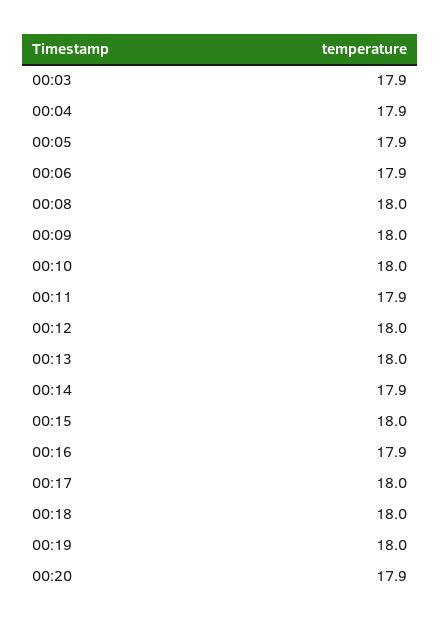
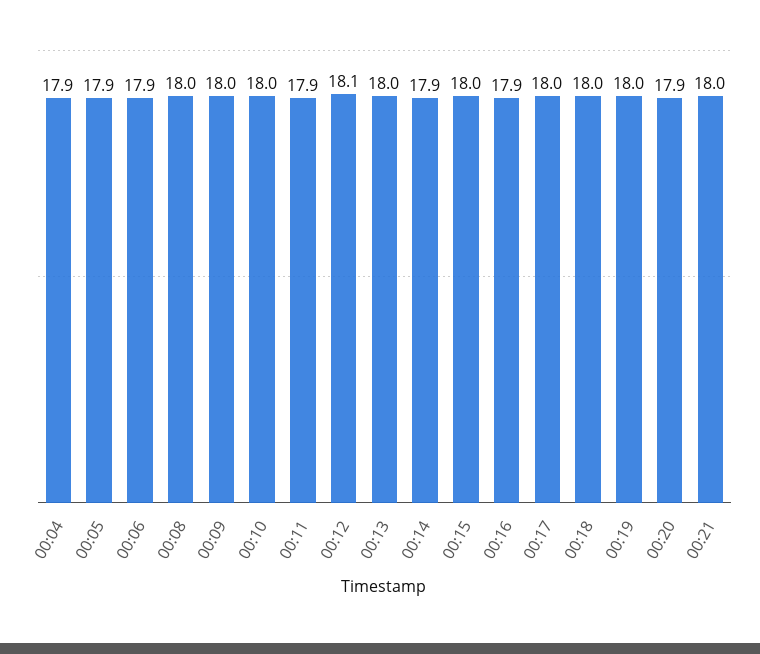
00:03: 17.9 -> none
00:12: 18 -> 18.1
00:21: none -> 18

